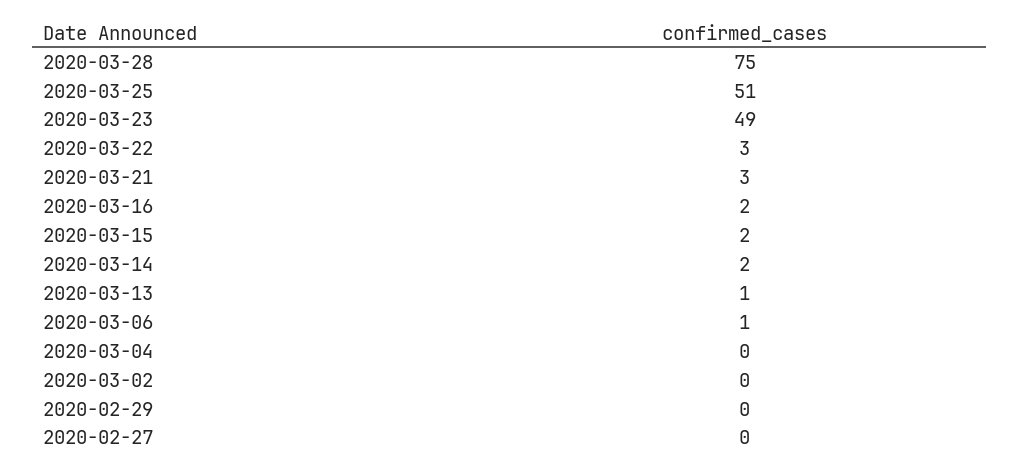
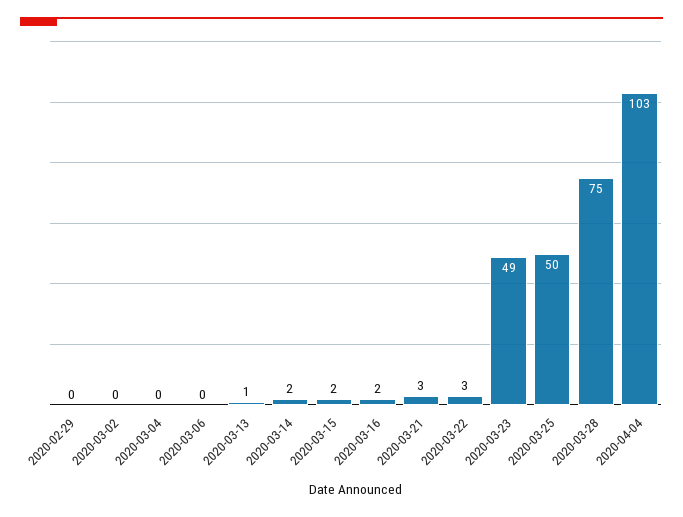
2020-03-25: 51 -> 50
2020-03-06: 1 -> 0
2020-02-27: 0 -> none
2020-04-04: none -> 103

